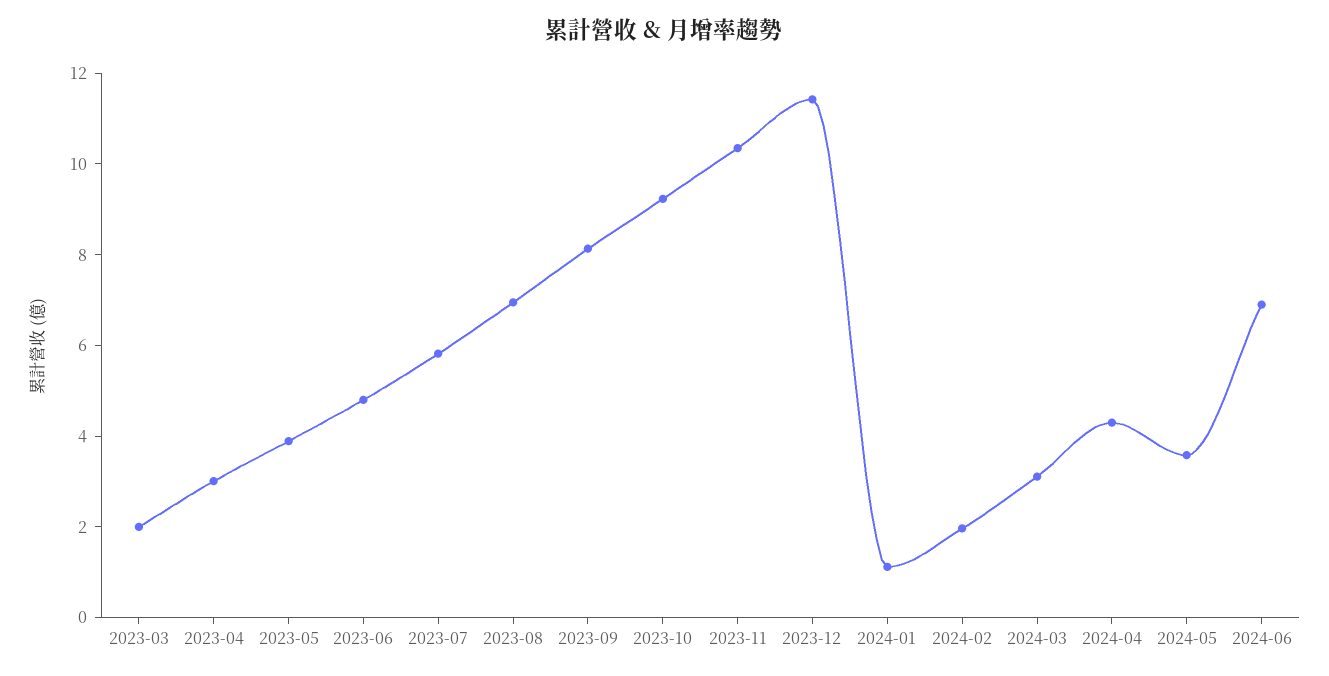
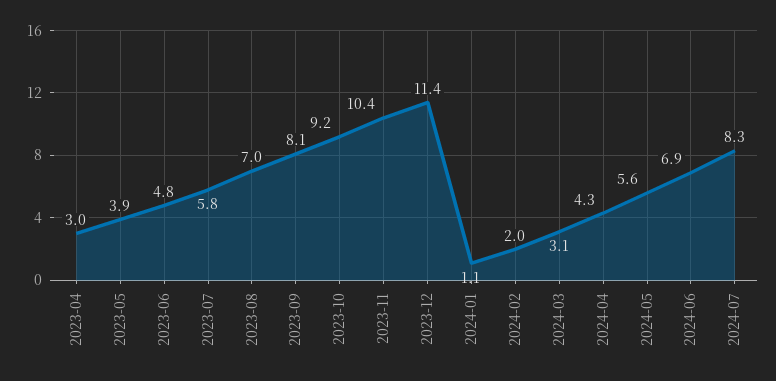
2023-03: 2 -> none
2024-05: 3.5 -> 5.6
2024-07: none -> 8.3

